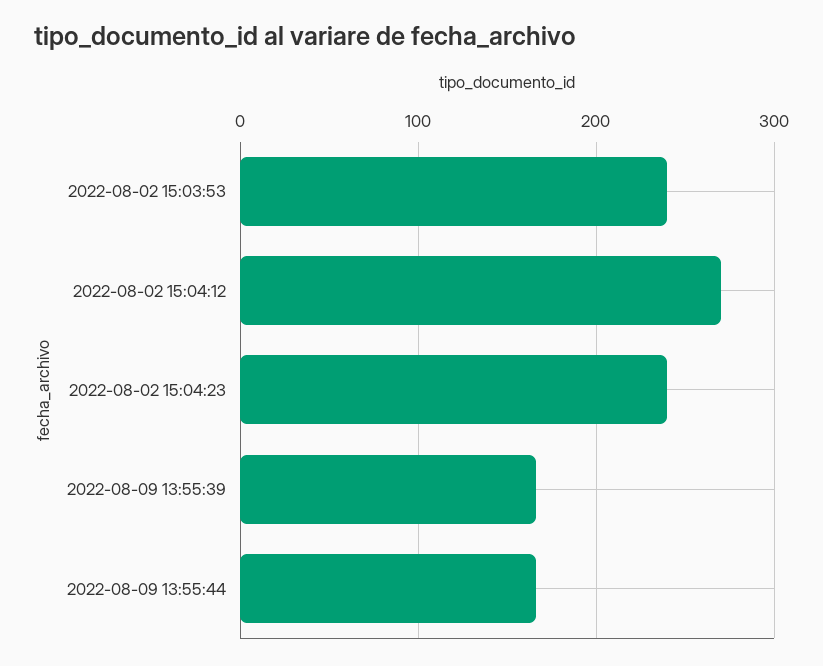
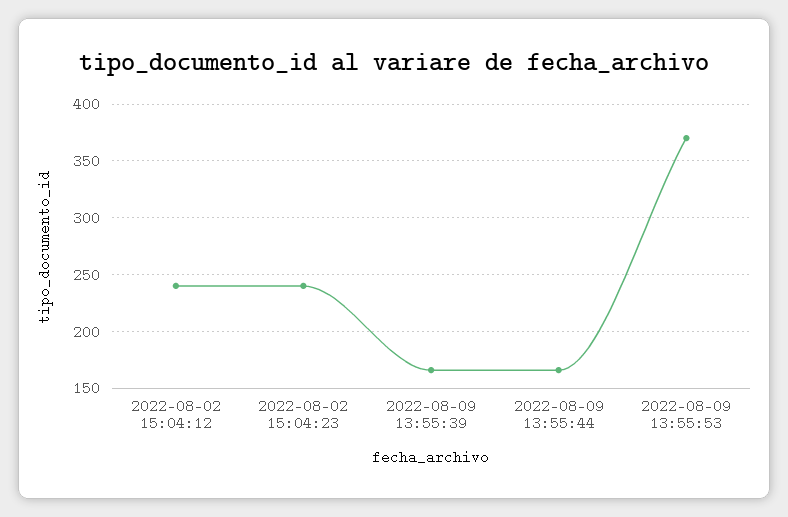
2022-08-02 15:03:53: 240 -> none
2022-08-02 15:04:12: 270 -> 240
2022-08-09 13:55:53: none -> 370

